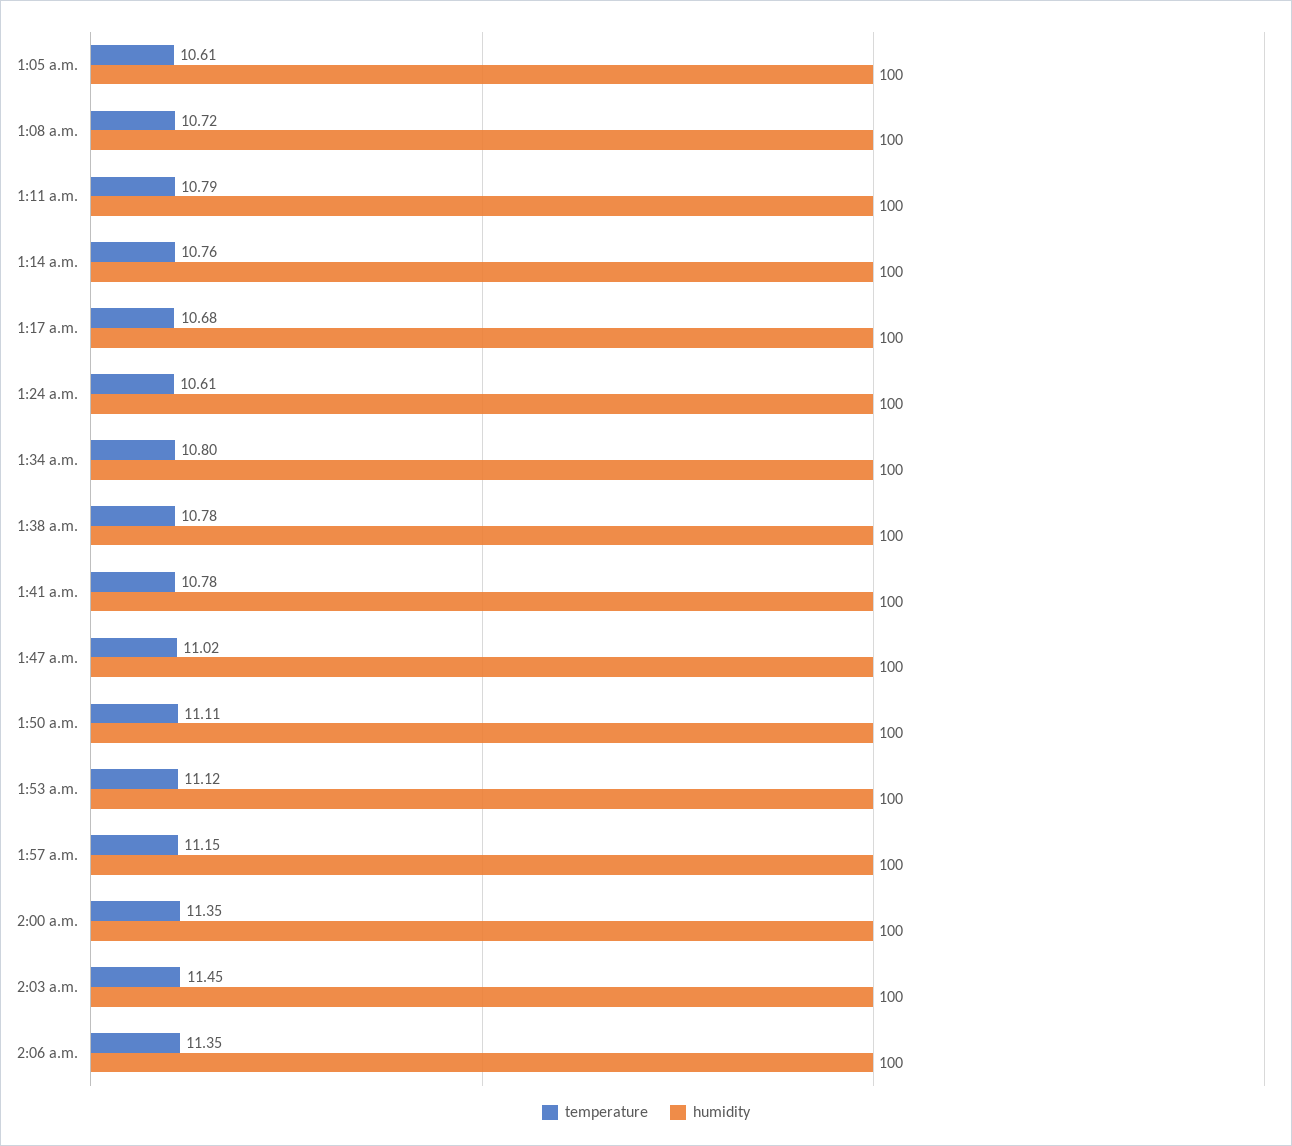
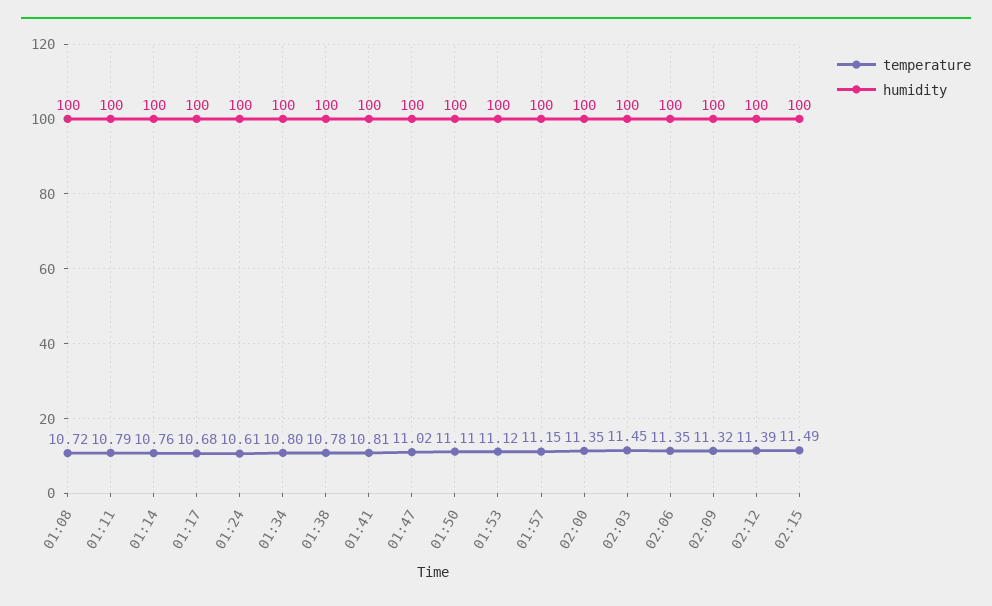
temperature, 1:05 a.m.: 10.61 -> none
humidity, 1:05 a.m.: 100 -> none
temperature, 1:41 a.m.: 10.78 -> 10.81
temperature, 02:09: none -> 11.32
humidity, 02:09: none -> 100
temperature, 02:12: none -> 11.39
humidity, 02:12: none -> 100
temperature, 02:15: none -> 11.49
humidity, 02:15: none -> 100

